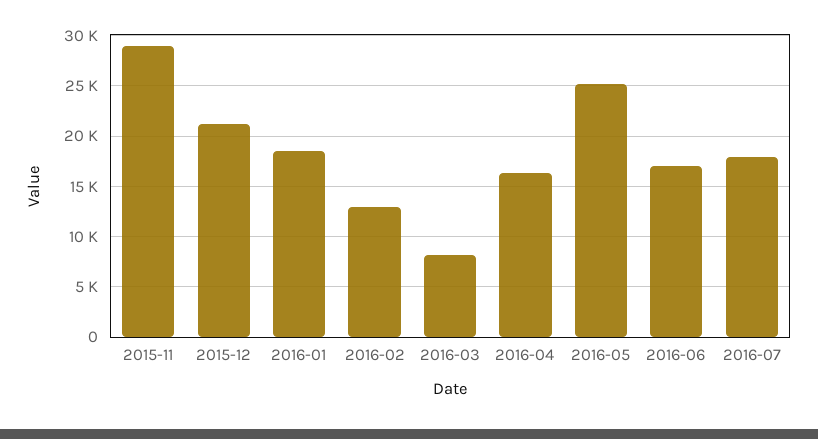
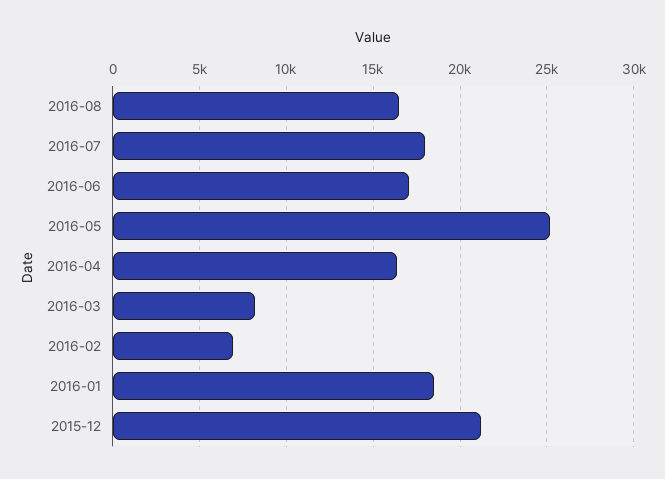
2015-11: 29000 -> none
2016-02: 13000 -> 7000
2016-08: none -> 16500

